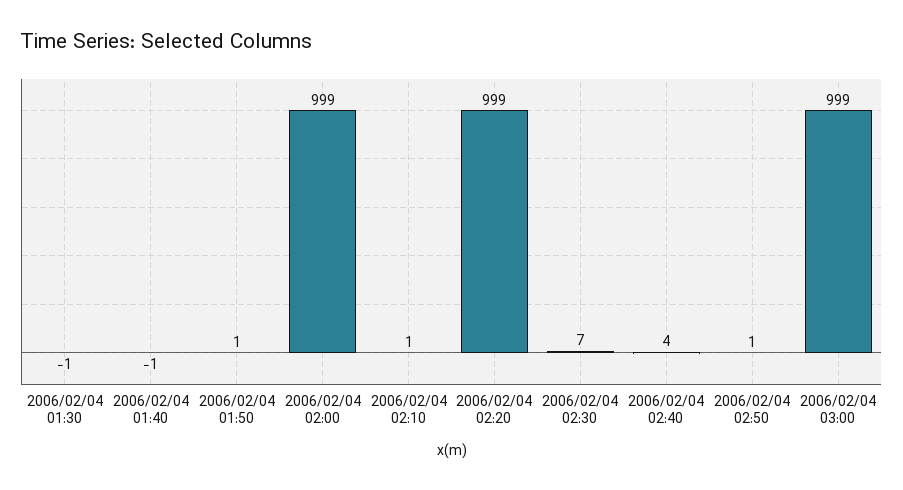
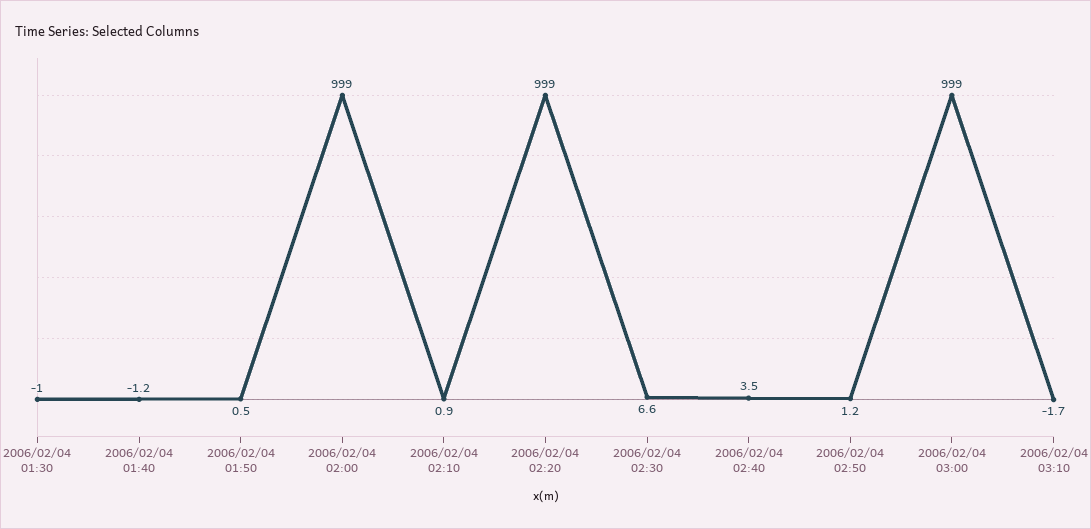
2006/02/04 03:10: none -> -1.7

